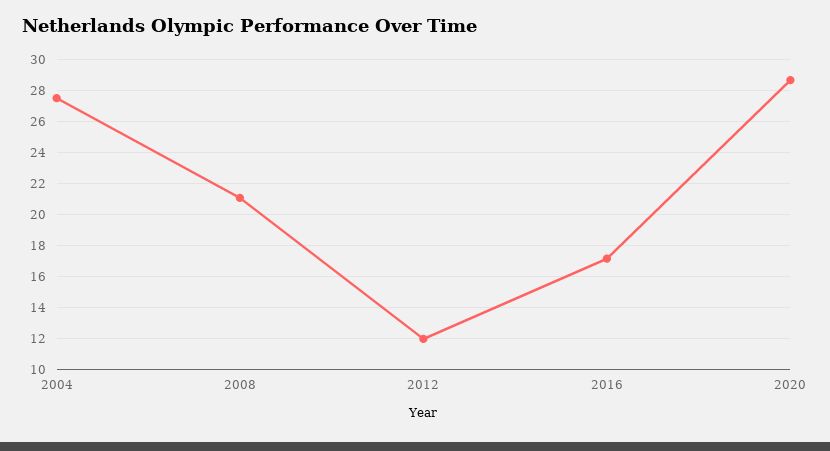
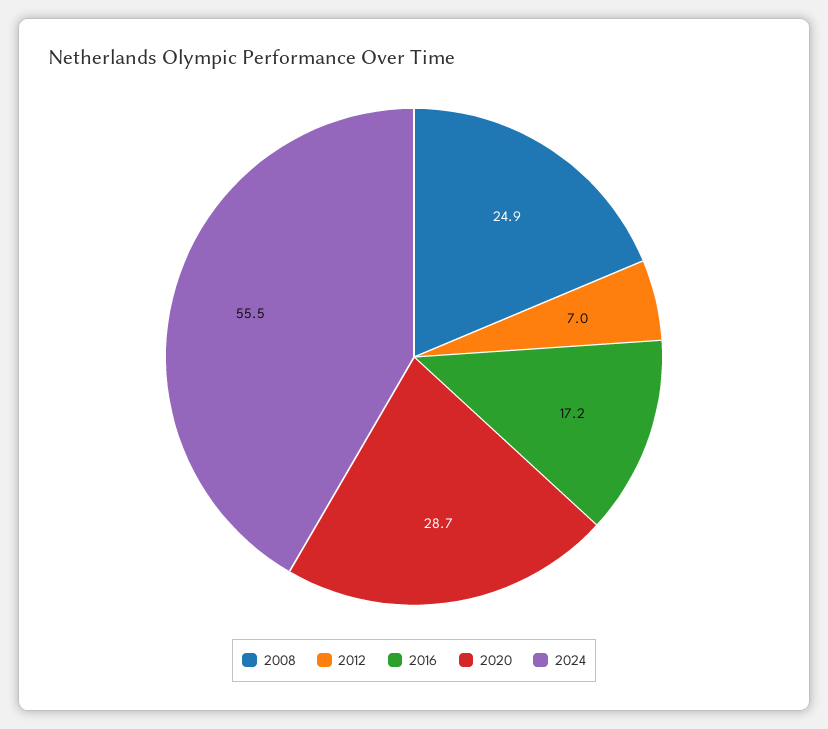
2004: 27.5 -> none
2008: 21 -> 24.9
2012: 12 -> 7
2024: none -> 55.5

